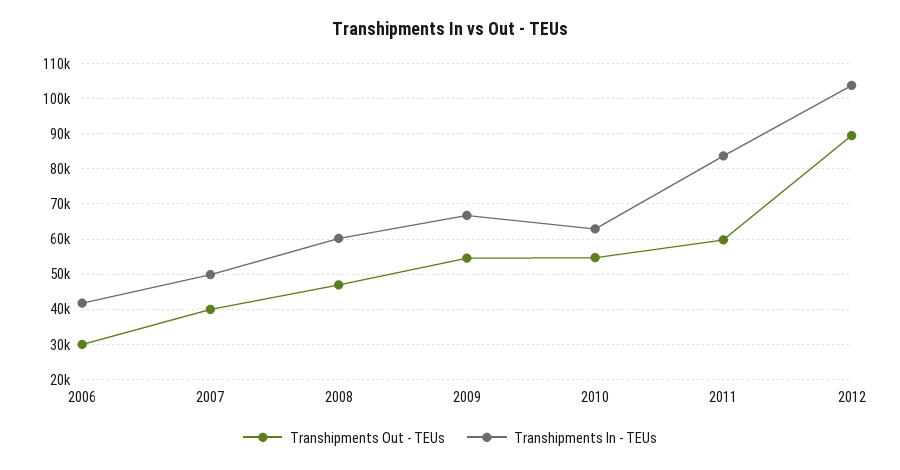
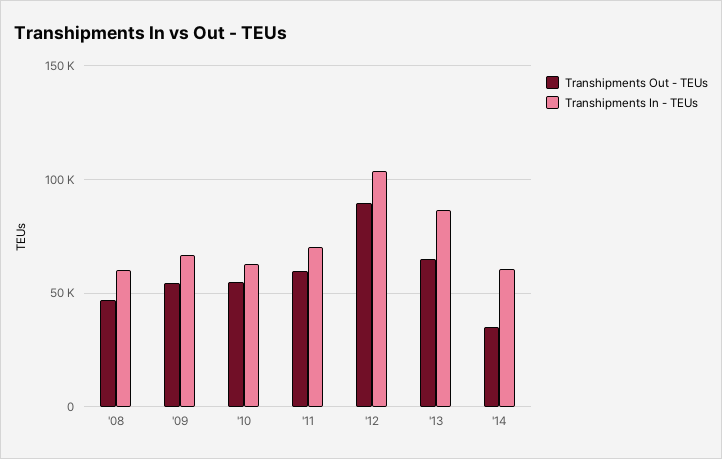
Transhipments Out - TEUs, 2006: 30000 -> none
Transhipments In - TEUs, 2006: 42000 -> none
Transhipments Out - TEUs, 2007: 40000 -> none
Transhipments In - TEUs, 2007: 50000 -> none
Transhipments In - TEUs, 2011: 84000 -> 70000
Transhipments Out - TEUs, '13: none -> 65000
Transhipments In - TEUs, '13: none -> 85000
Transhipments Out - TEUs, '14: none -> 35000
Transhipments In - TEUs, '14: none -> 60000

